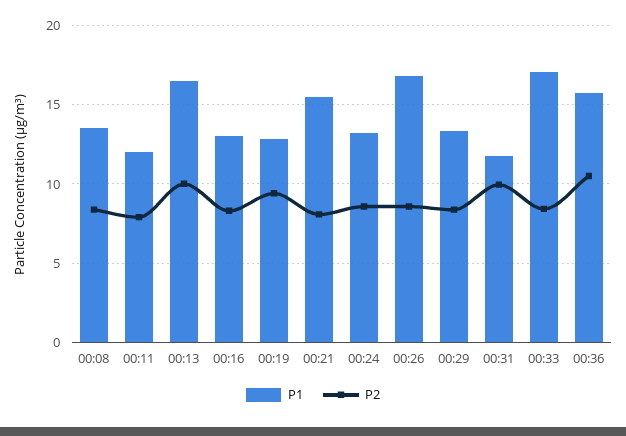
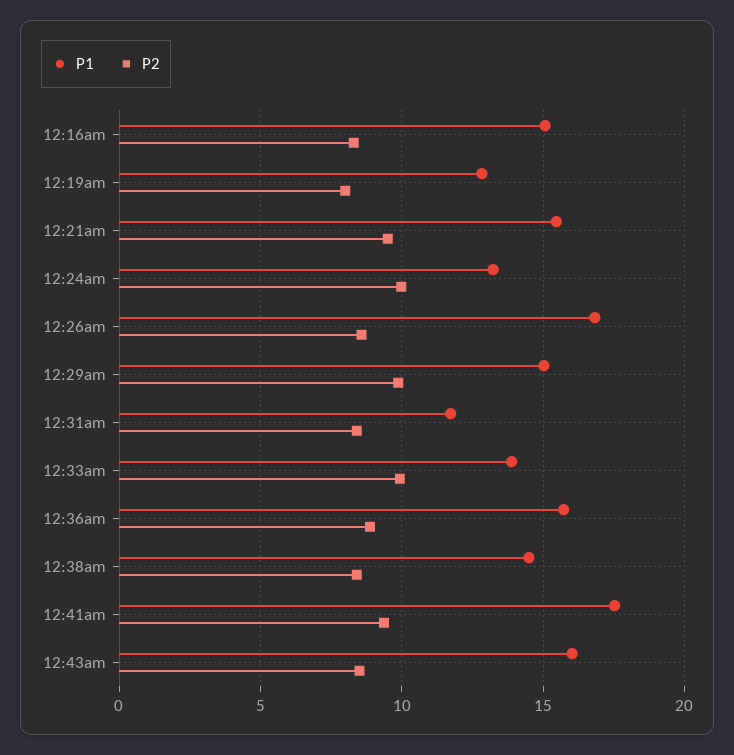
P1, 00:08: 13.5 -> none
P2, 00:08: 8.5 -> none
P1, 00:11: 12 -> none
P2, 00:11: 8 -> none
P1, 00:13: 16.5 -> none
P2, 00:13: 10 -> none
P1, 00:16: 13 -> 15
P2, 00:19: 9.5 -> 8
P2, 00:21: 8 -> 9.5
P2, 00:24: 8.5 -> 10
P1, 00:29: 13.5 -> 15
P2, 00:29: 8.5 -> 10
P2, 00:31: 10 -> 8.5
P1, 00:33: 17 -> 14
P2, 00:33: 8.5 -> 10
P2, 00:36: 10.5 -> 9
P1, 12:38am: none -> 14.5
P2, 12:38am: none -> 8.5
P1, 12:41am: none -> 17.5
P2, 12:41am: none -> 9.5
P1, 12:43am: none -> 16
P2, 12:43am: none -> 8.5

